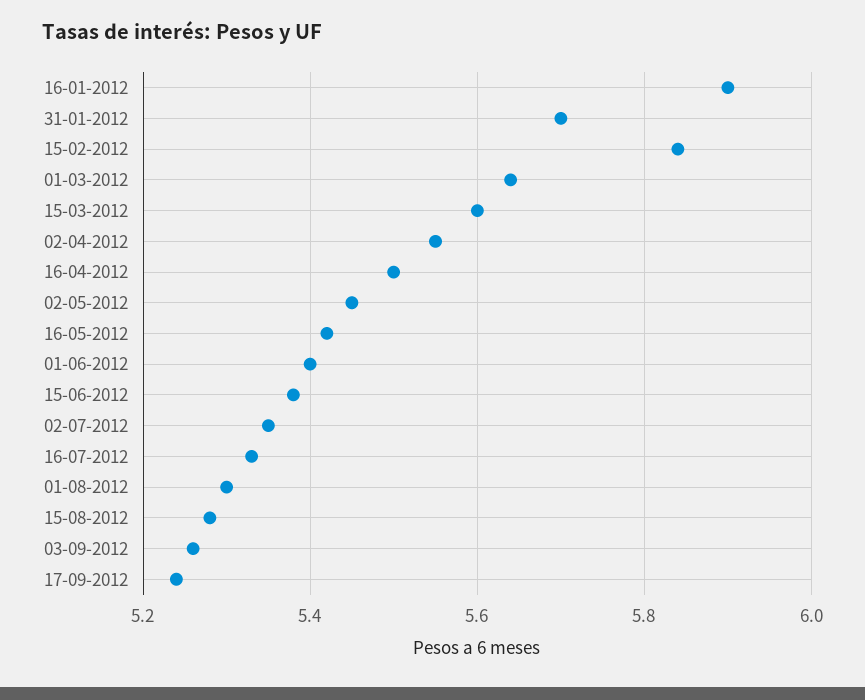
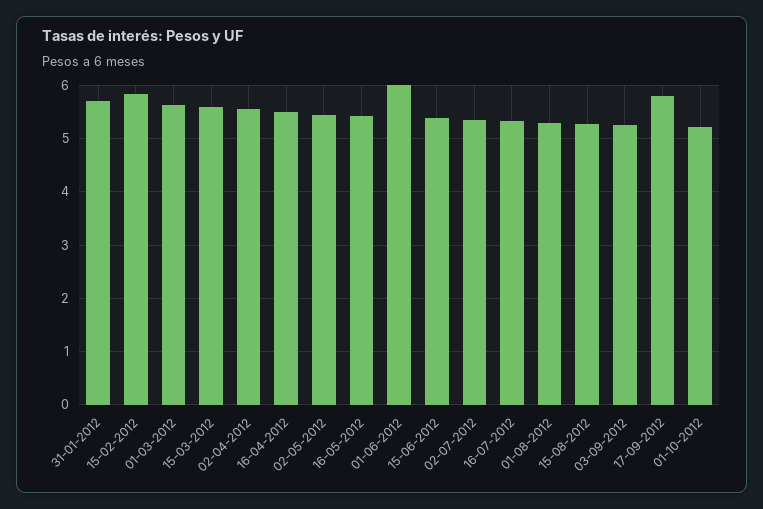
16-01-2012: 5.9 -> none
01-06-2012: 5.4 -> 6
17-09-2012: 5.25 -> 5.8
01-10-2012: none -> 5.2

